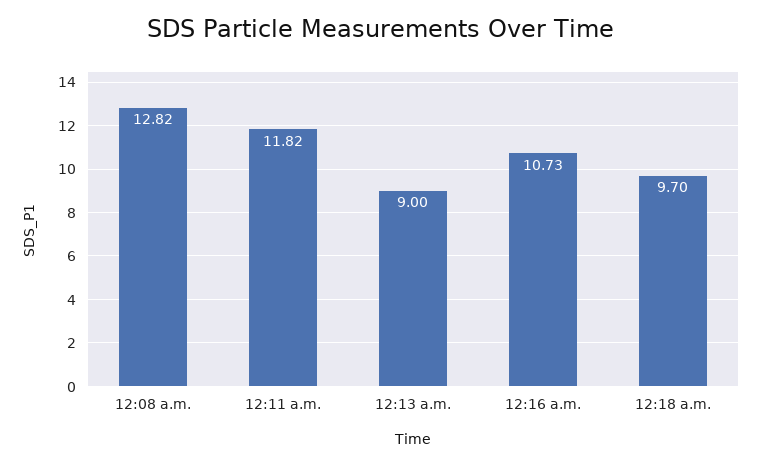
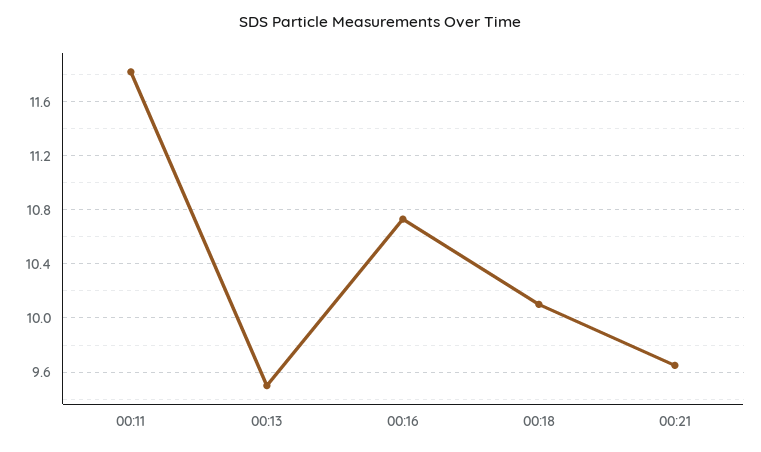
12:08 a.m.: 12.82 -> none
12:13 a.m.: 9 -> 9.5
12:18 a.m.: 9.7 -> 10.1
00:21: none -> 9.65

